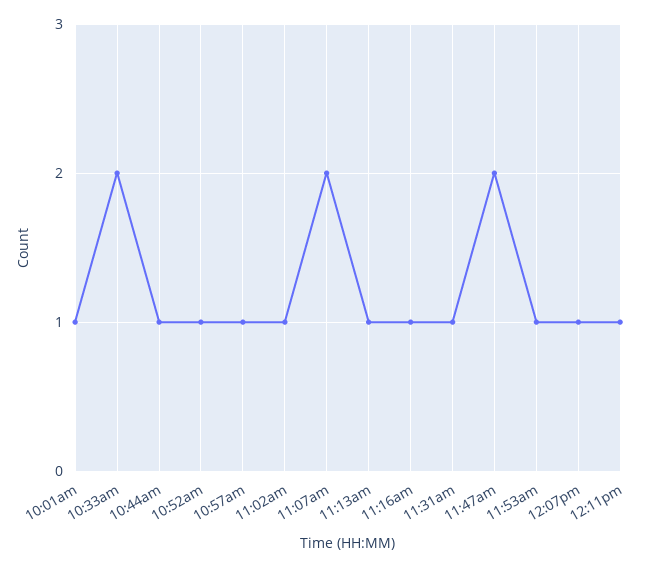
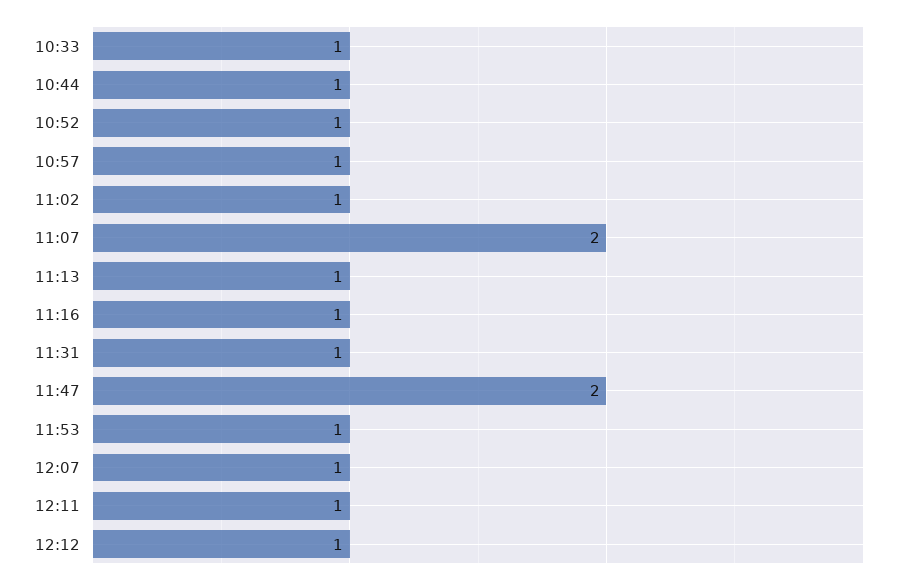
10:01am: 1 -> none
10:33am: 2 -> 1
12:12: none -> 1

